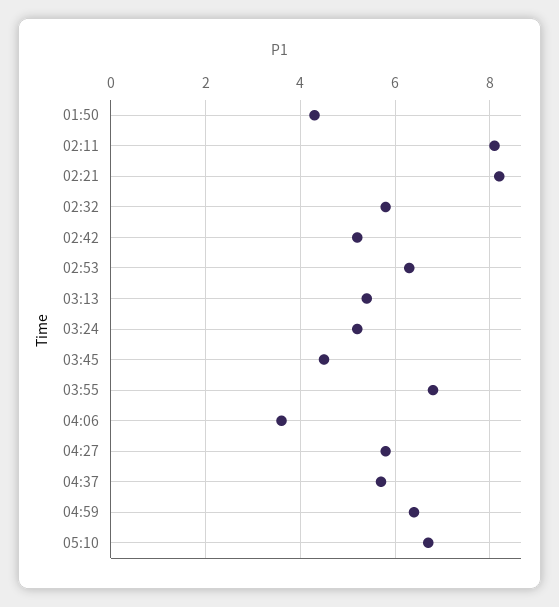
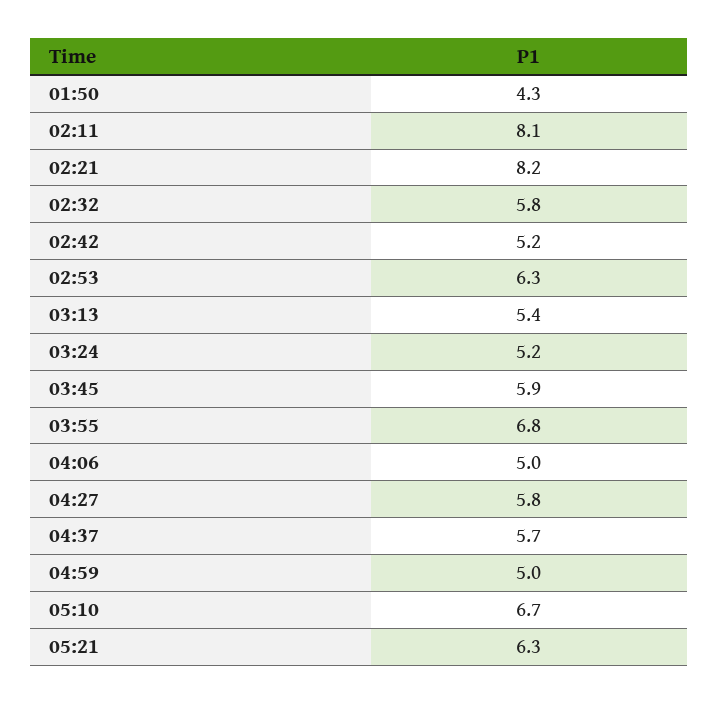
03:45: 4.5 -> 5.9
04:06: 3.5 -> 5
04:59: 6.5 -> 5
05:21: none -> 6.3

